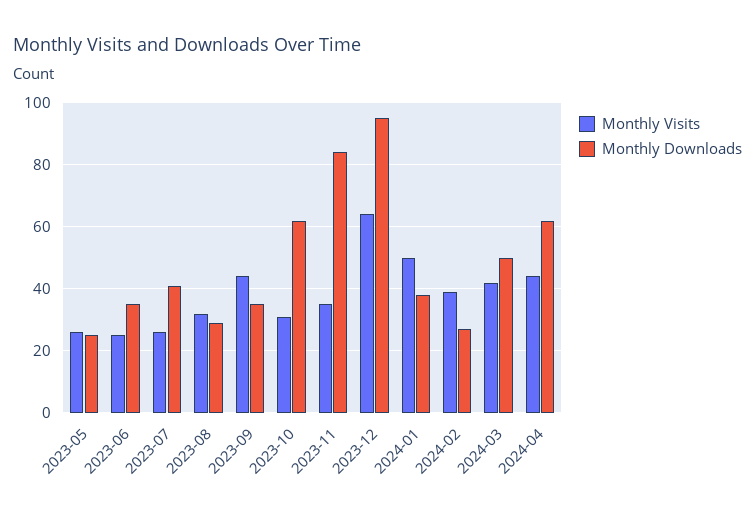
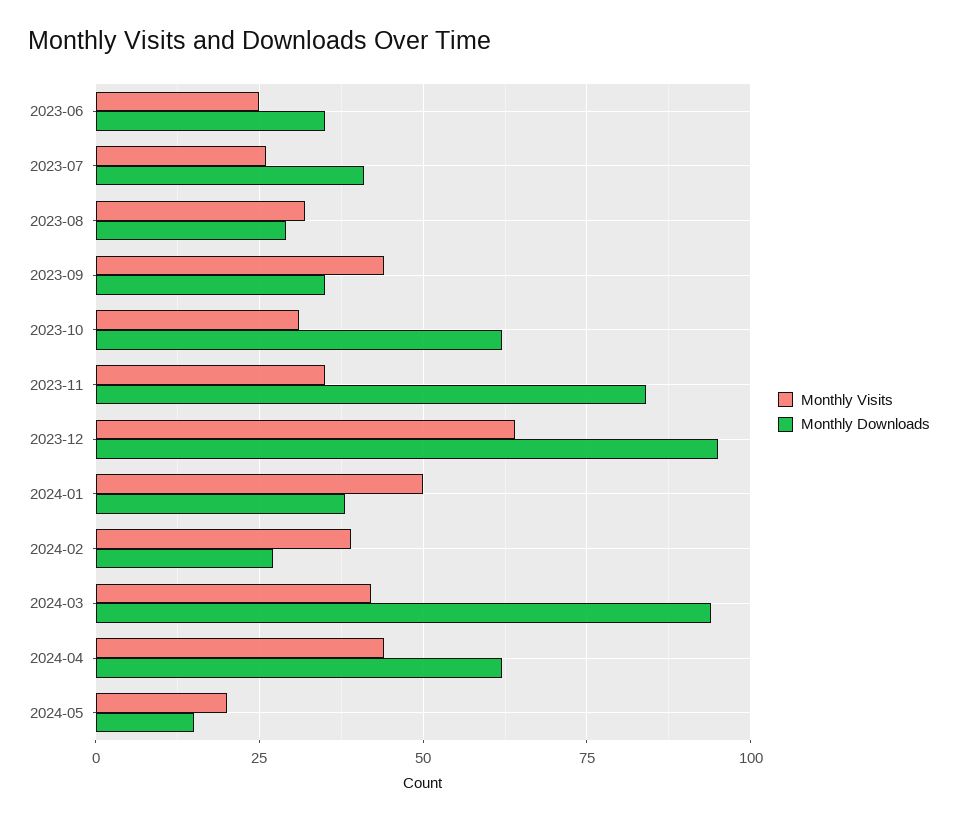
Monthly Visits, 2023-05: 25 -> none
Monthly Downloads, 2023-05: 25 -> none
Monthly Downloads, 2024-03: 50 -> 95
Monthly Visits, 2024-05: none -> 20
Monthly Downloads, 2024-05: none -> 15

